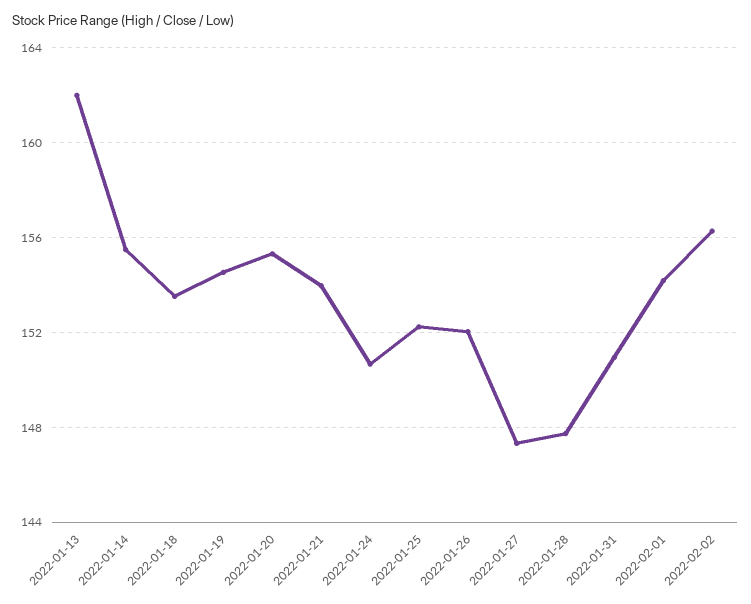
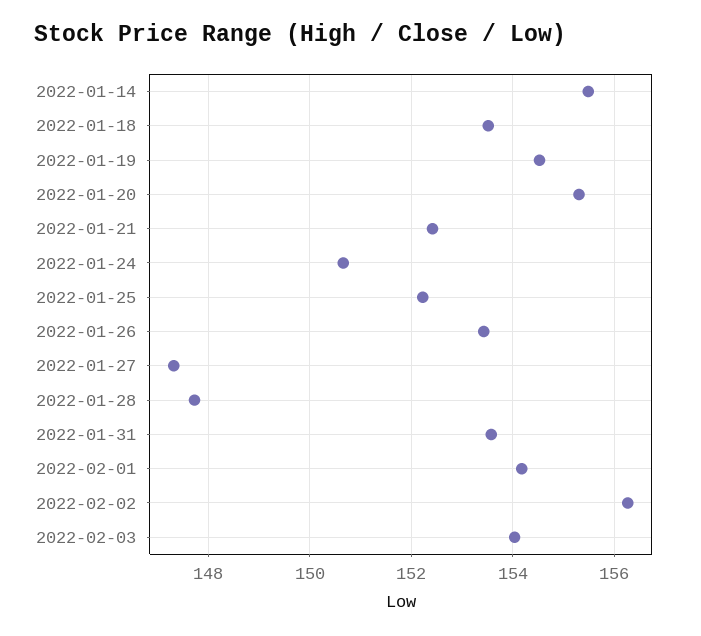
2022-01-13: 162 -> none
2022-01-21: 154 -> 152.4
2022-01-26: 152 -> 153.4
2022-01-31: 151 -> 153.6
2022-02-03: none -> 154

